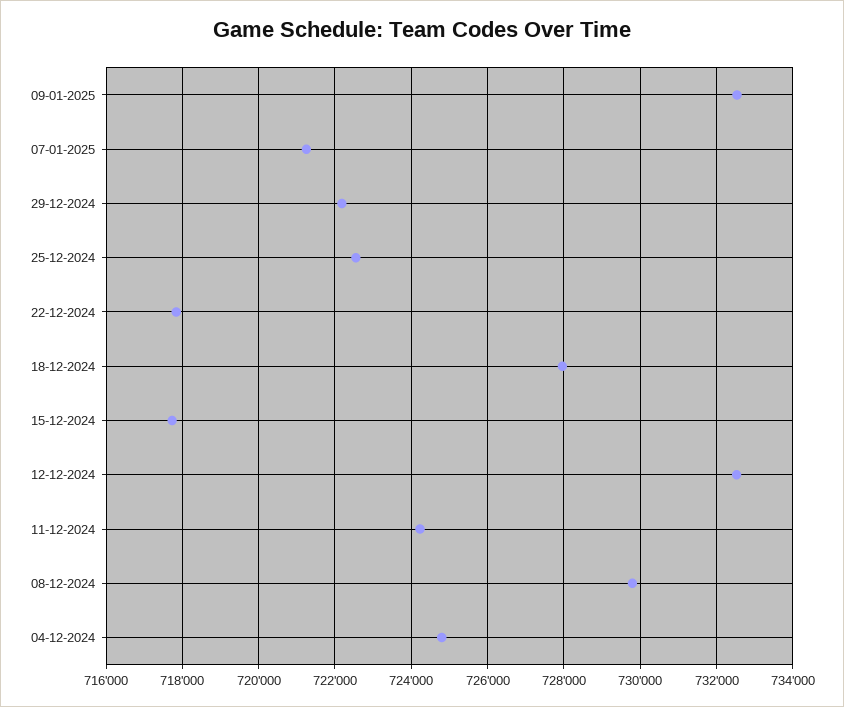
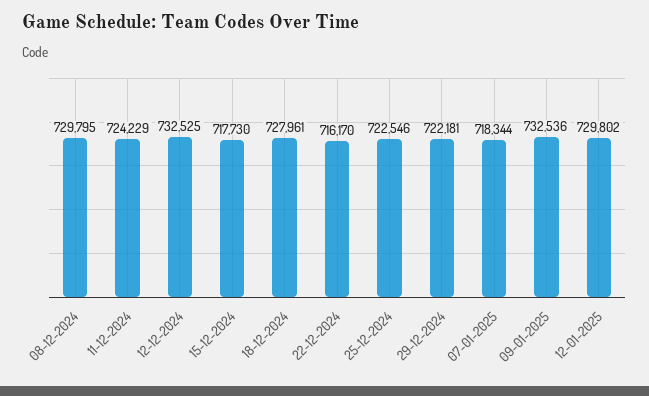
07-01-2025: 721200 -> 718344
22-12-2024: 717800 -> 716170
04-12-2024: 724800 -> none
12-01-2025: none -> 729802

